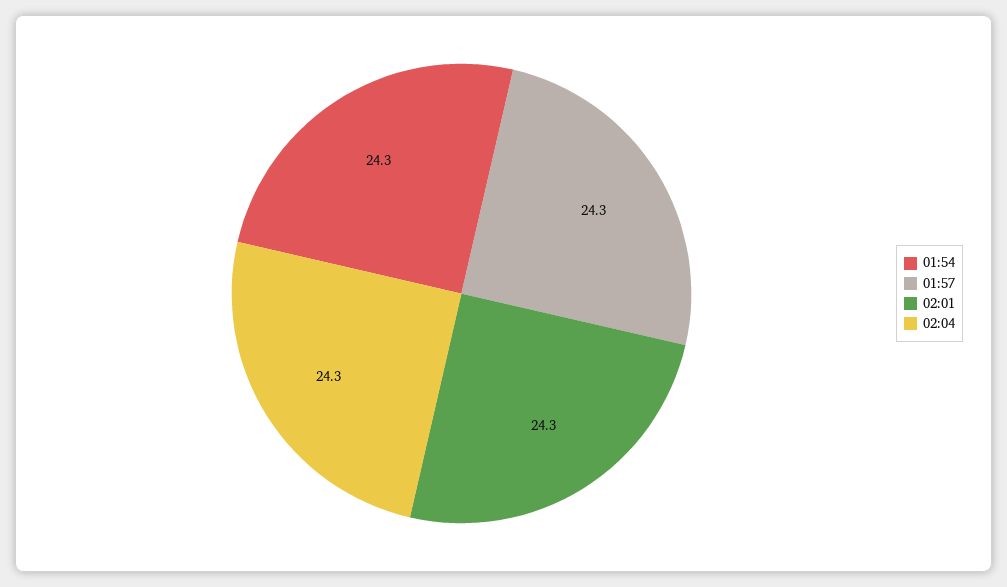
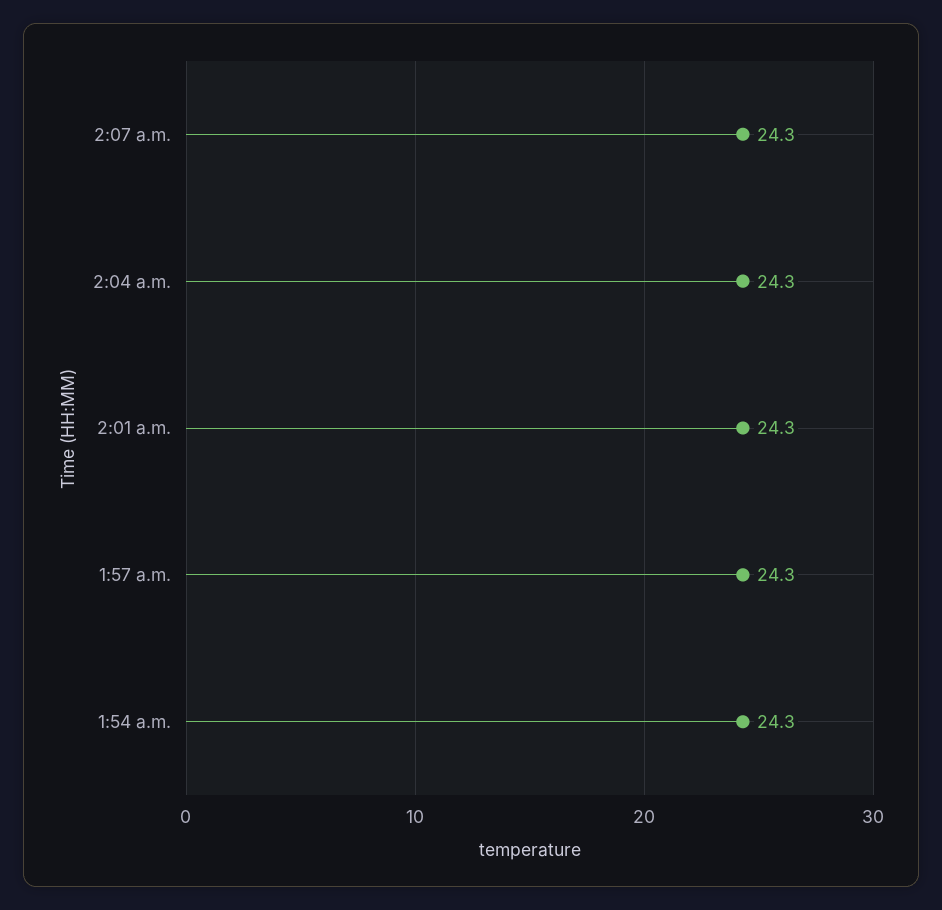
2:07 a.m.: none -> 24.3

